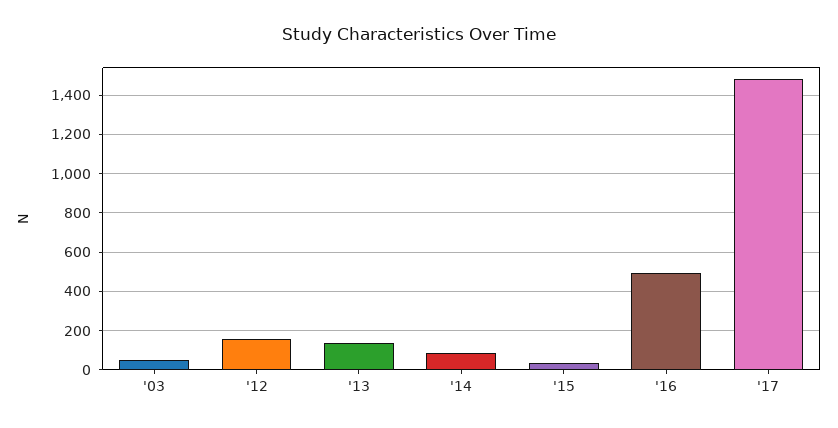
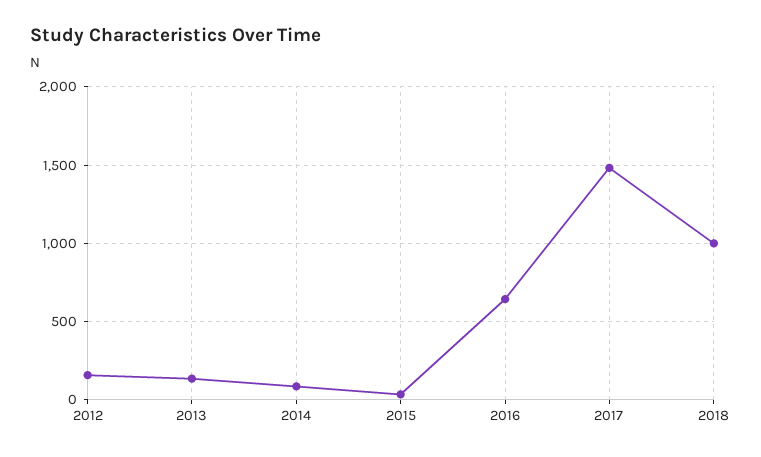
'03: 50 -> none
'16: 500 -> 650
2018: none -> 1000

